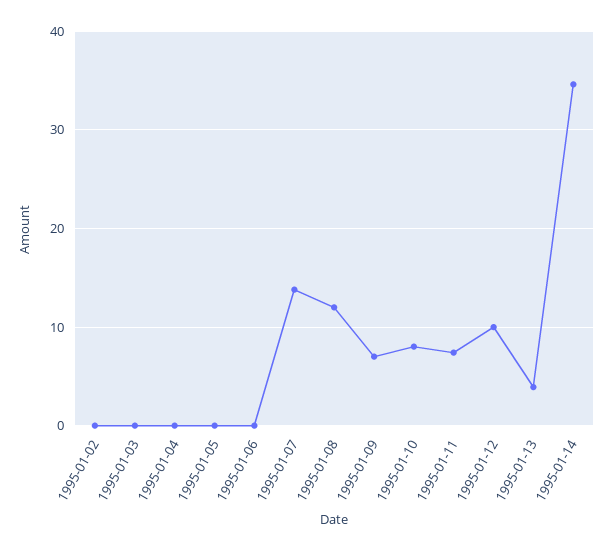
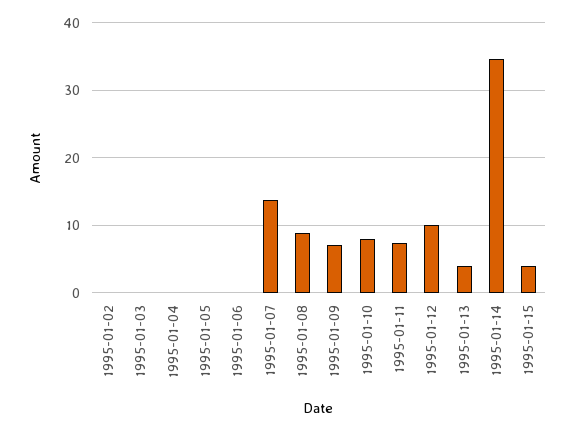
1995-01-08: 12 -> 9
1995-01-15: none -> 4

